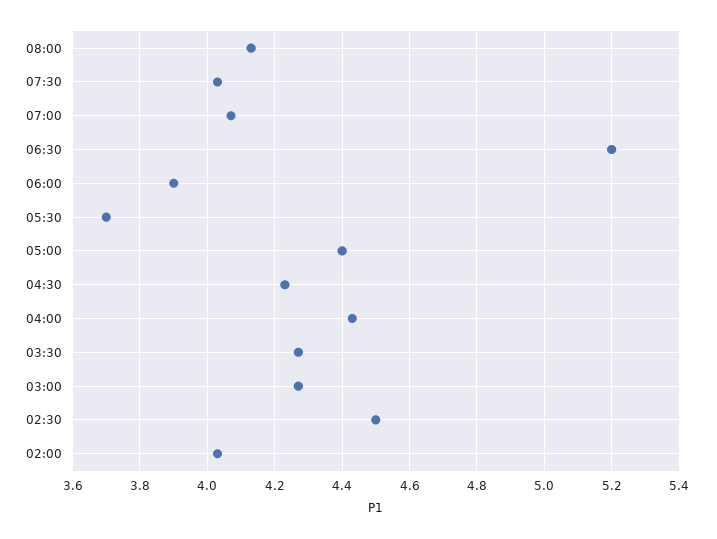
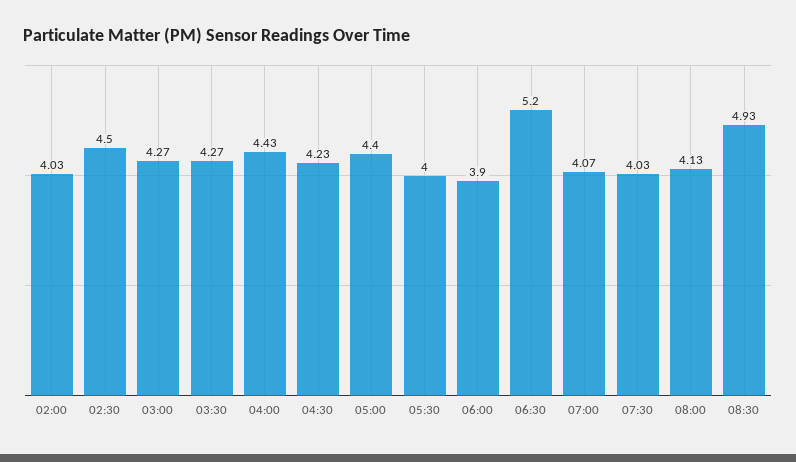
05:30: 3.7 -> 4
08:30: none -> 4.93

